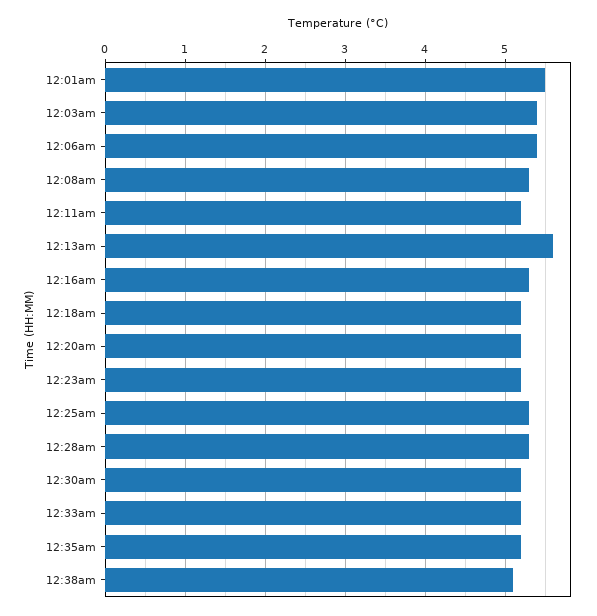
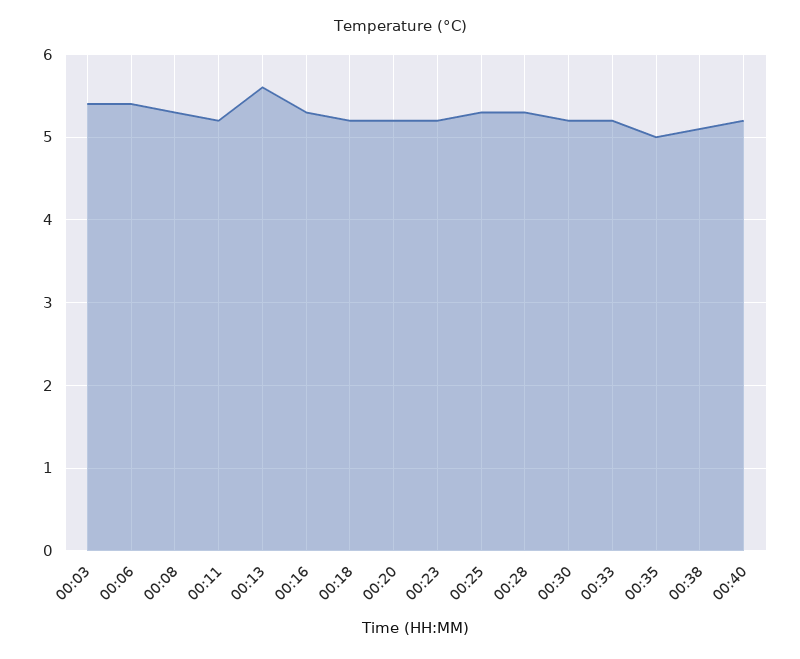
12:01am: 5.5 -> none
12:35am: 5.2 -> 5
00:40: none -> 5.2

